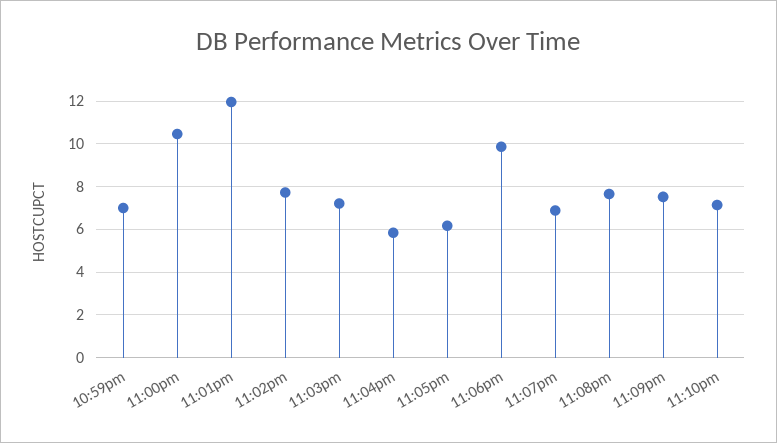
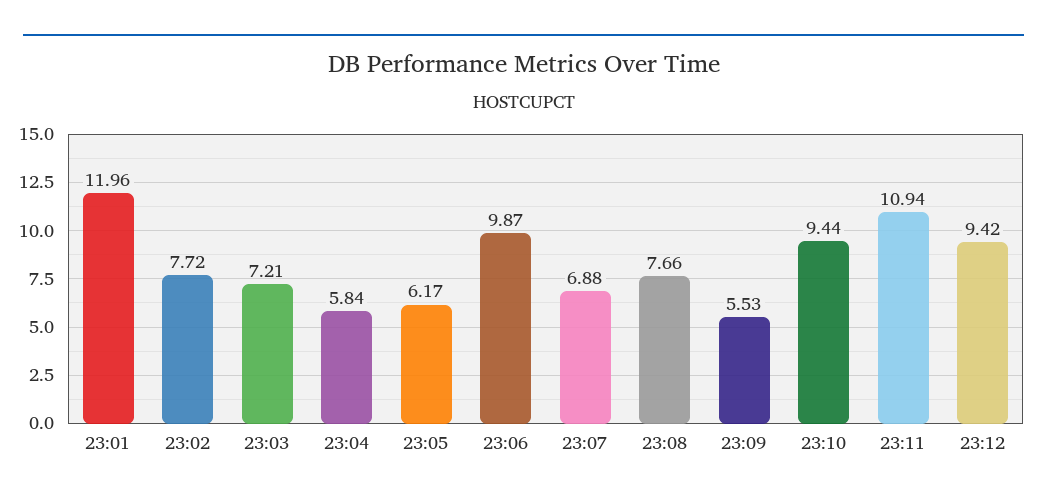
10:59pm: 7 -> none
11:00pm: 10.5 -> none
11:09pm: 7.5 -> 5.53
11:10pm: 7 -> 9.44
23:11: none -> 10.94
23:12: none -> 9.42

